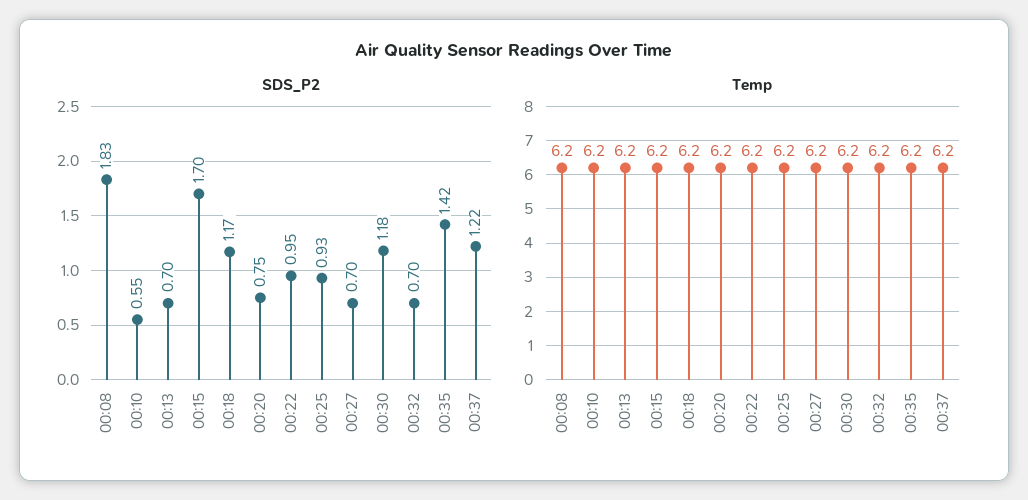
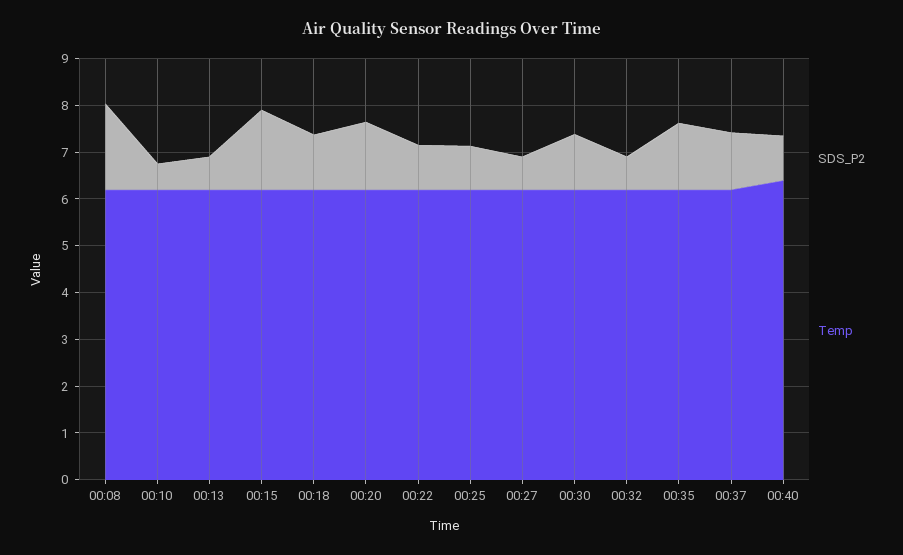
SDS_P2, 00:20: 0.75 -> 1.4
SDS_P2, 00:40: none -> 1
Temp, 00:40: none -> 6.4

